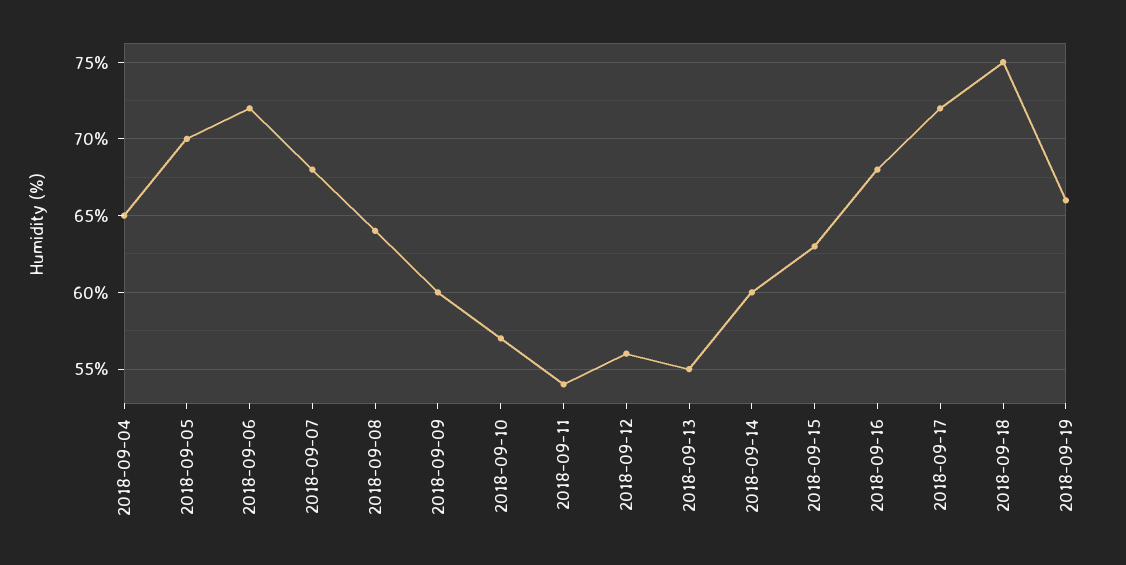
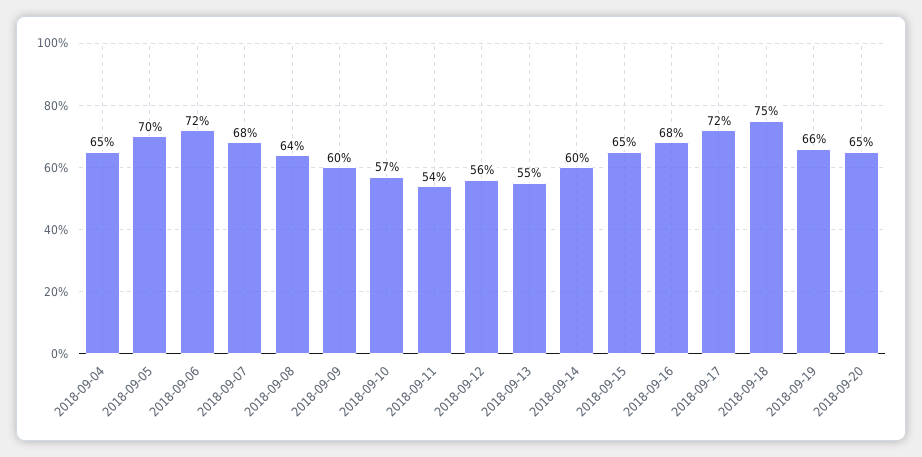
2018-09-15: 63 -> 65
2018-09-20: none -> 65

